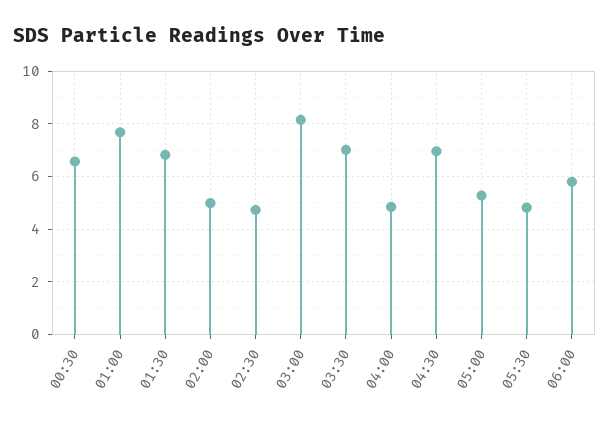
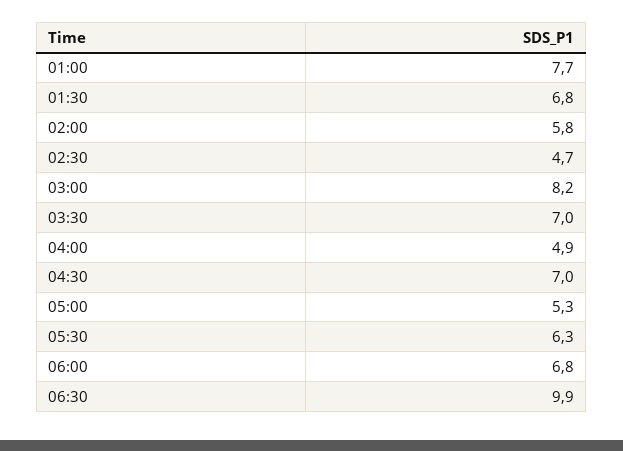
00:30: 6.5 -> none
02:00: 5 -> 5.8
05:30: 4.75 -> 6.3
06:00: 5.75 -> 6.8
06:30: none -> 9.9

